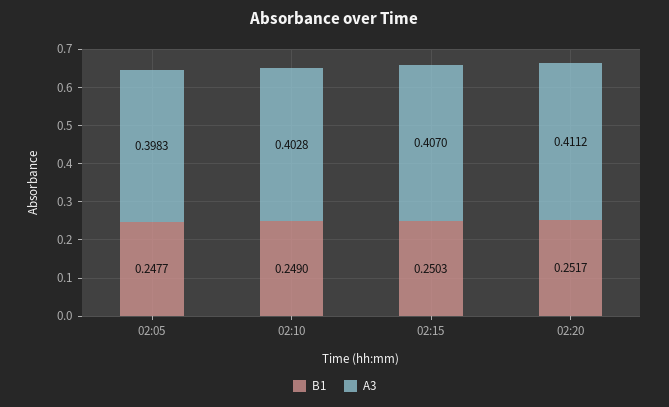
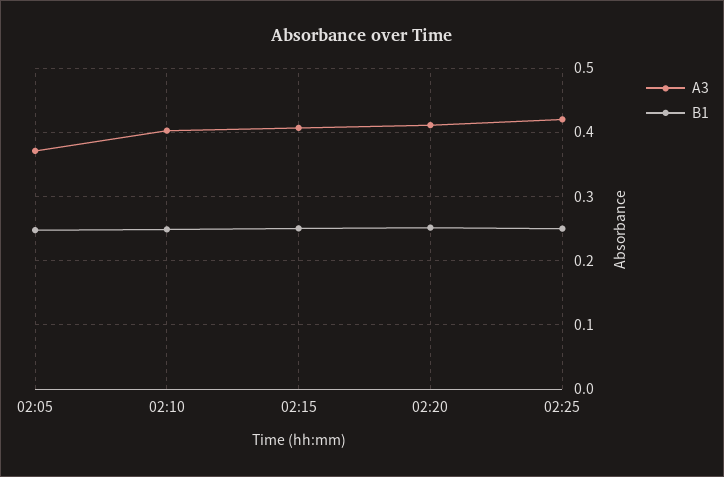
A3, 02:05: 0.3983 -> 0.37
A3, 02:25: none -> 0.42
B1, 02:25: none -> 0.25

